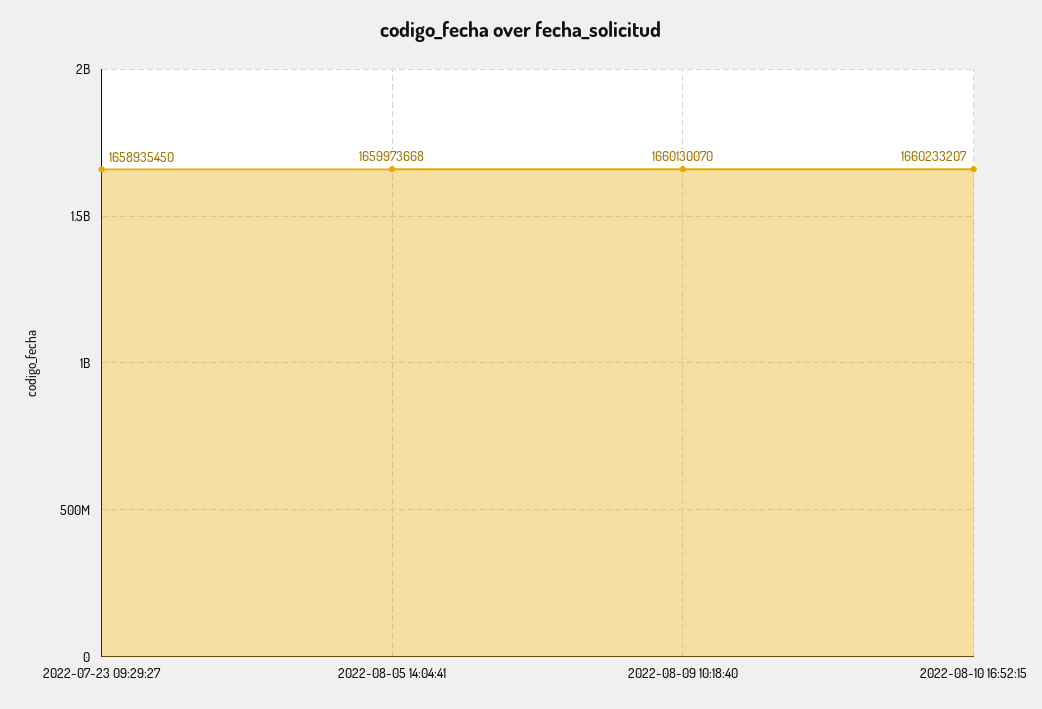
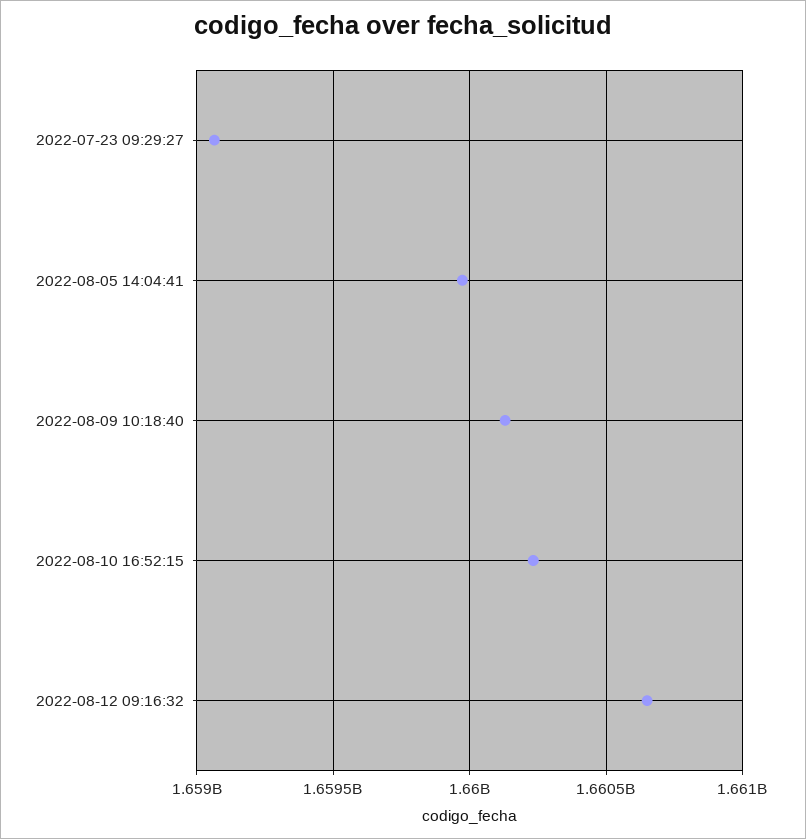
2022-07-23 09:29:27: 1658935450 -> 1659050000
2022-08-12 09:16:32: none -> 1660650000

